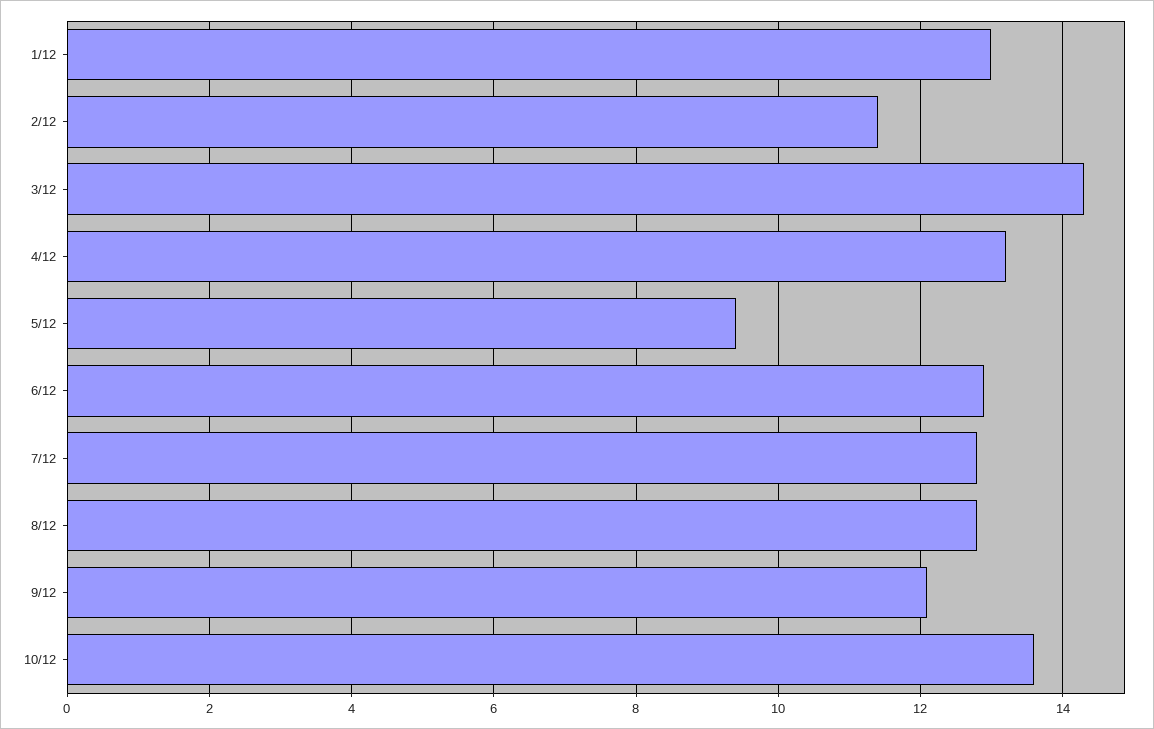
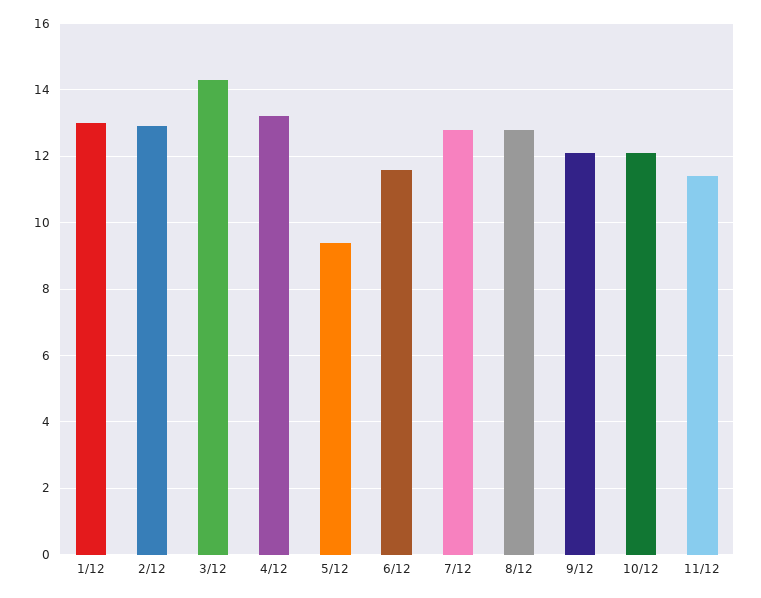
2/12: 11.5 -> 13
6/12: 13 -> 11.5
10/12: 13.5 -> 12
11/12: none -> 11.5

